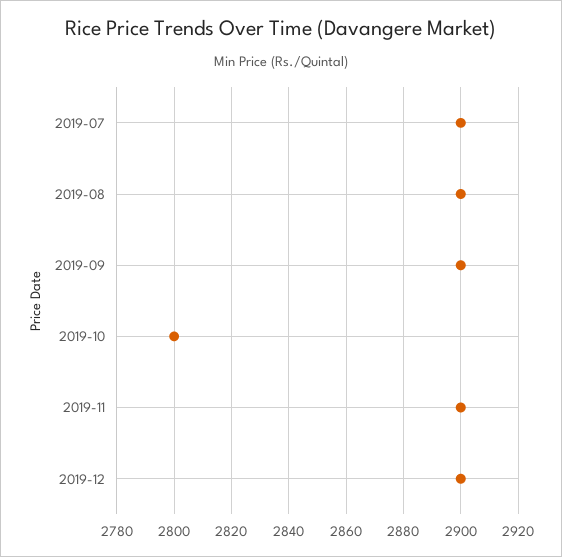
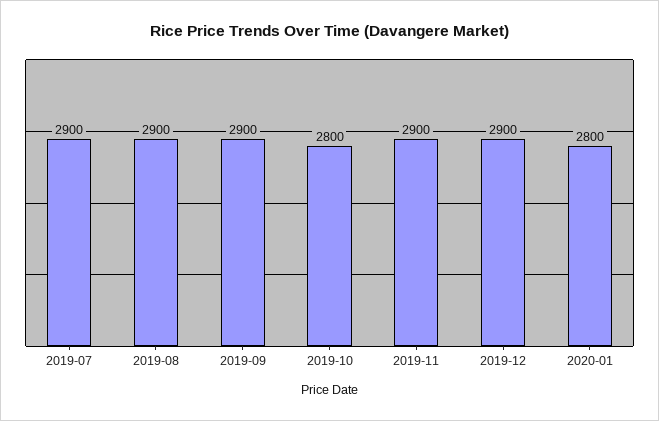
2020-01: none -> 2800

